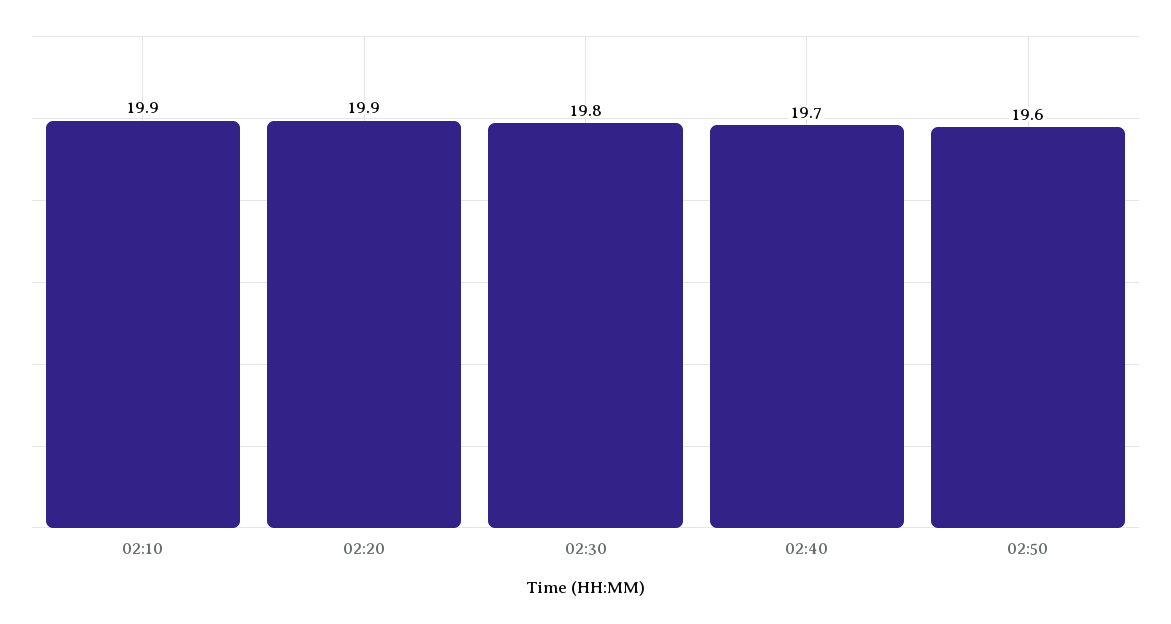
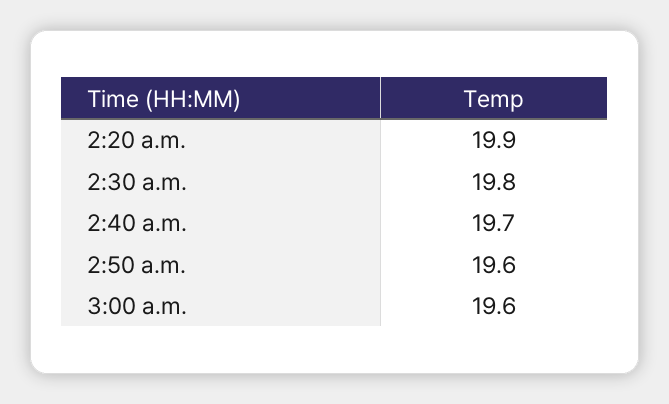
02:10: 19.9 -> none
3:00 a.m.: none -> 19.6

